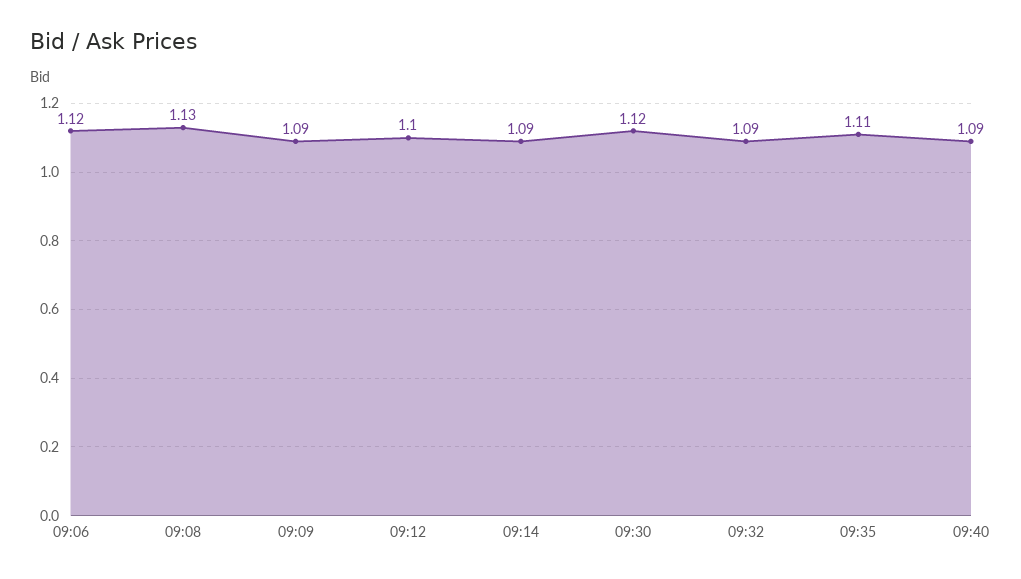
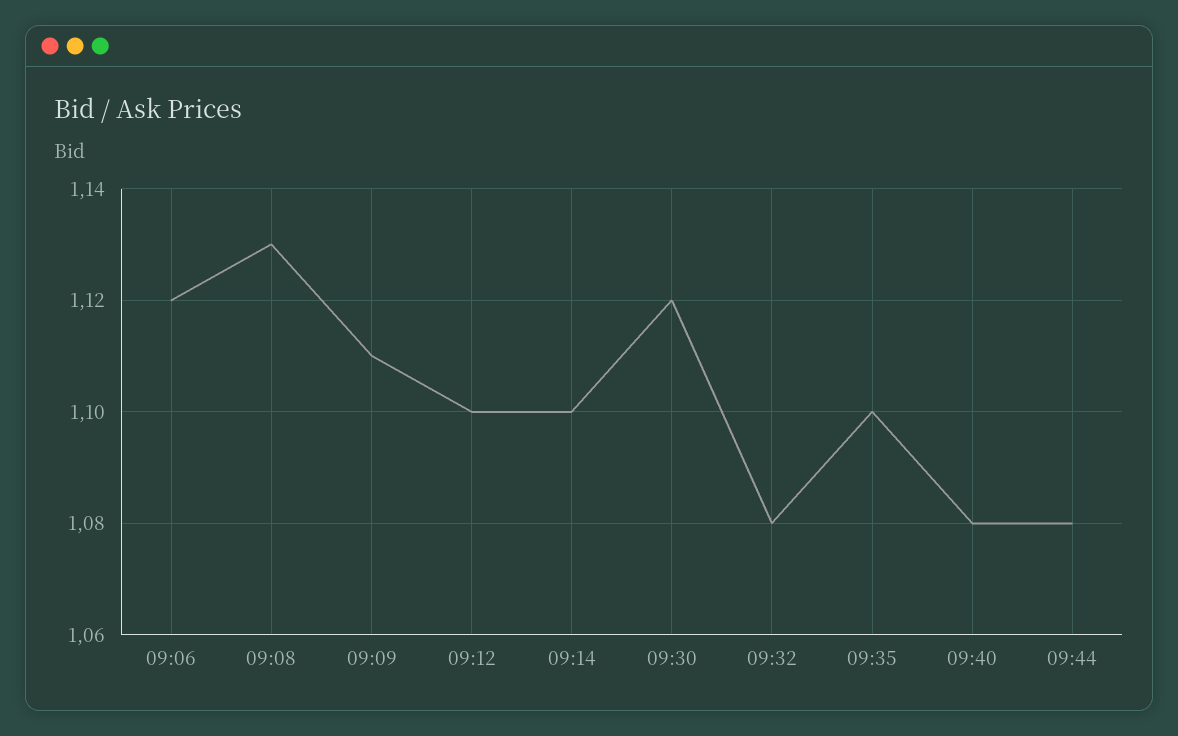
09:09: 1.09 -> 1.11
09:14: 1.09 -> 1.1
09:32: 1.09 -> 1.08
09:35: 1.11 -> 1.1
09:40: 1.09 -> 1.08
09:44: none -> 1.08

